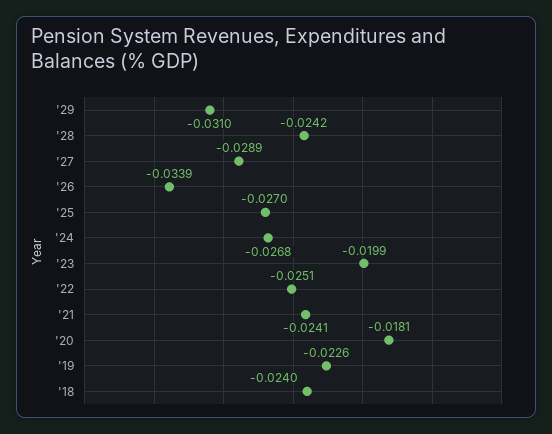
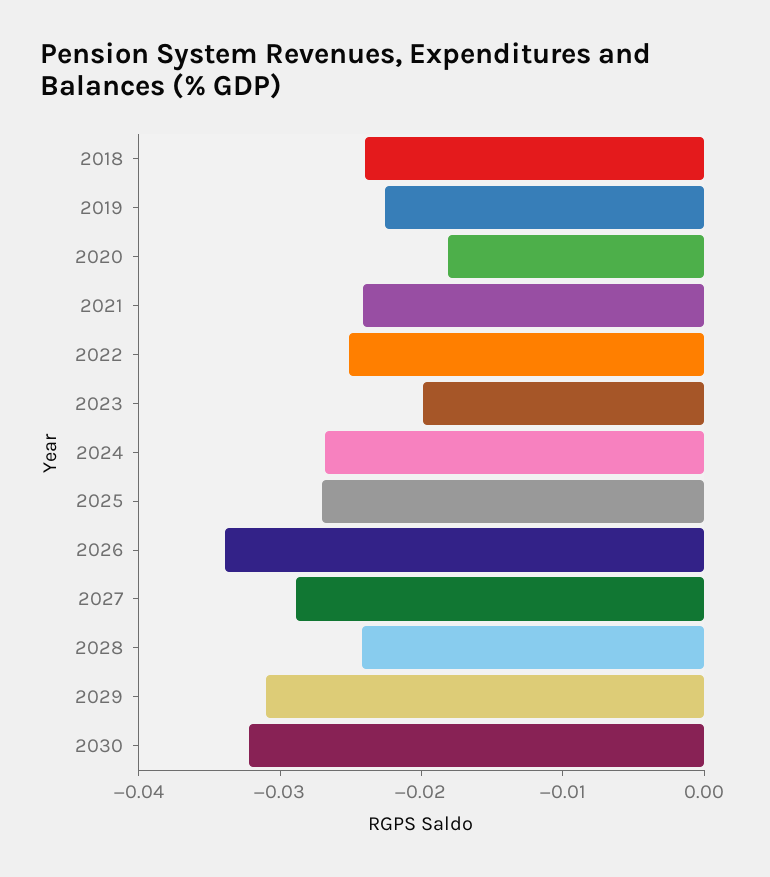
2030: none -> -0.032

